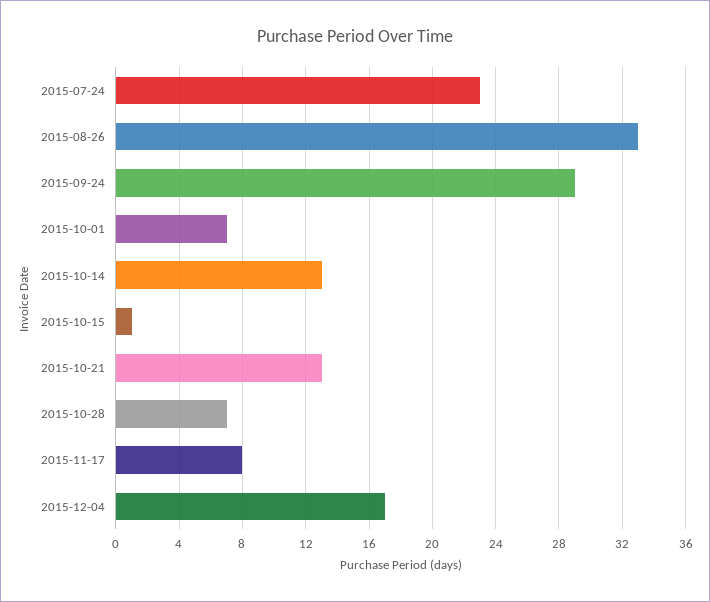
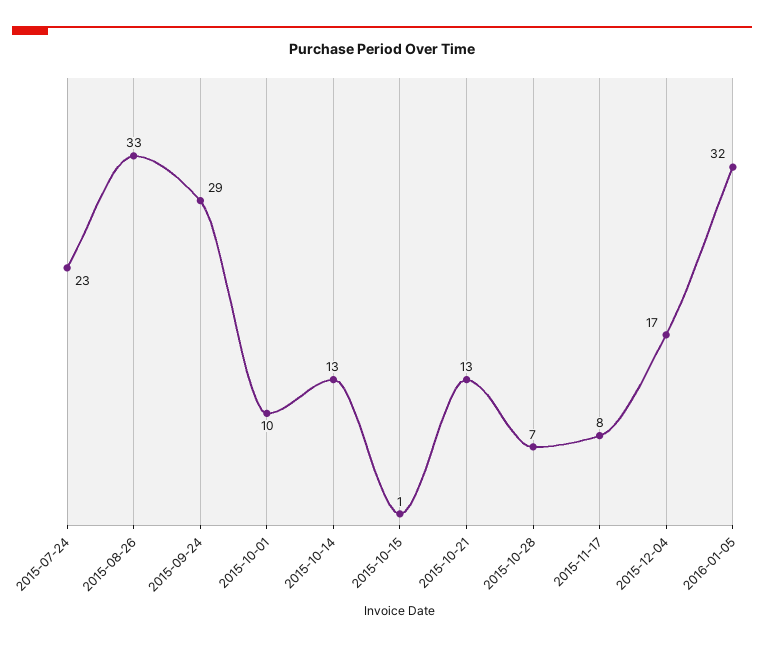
2015-10-01: 7 -> 10
2016-01-05: none -> 32

